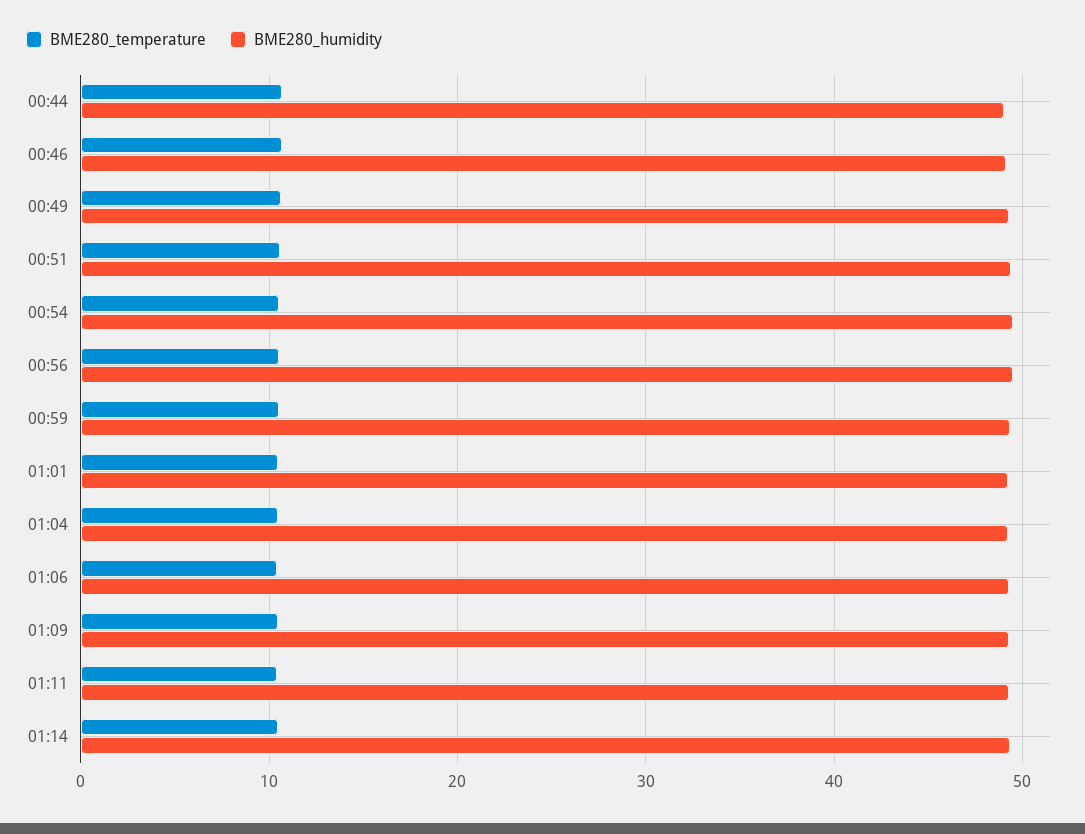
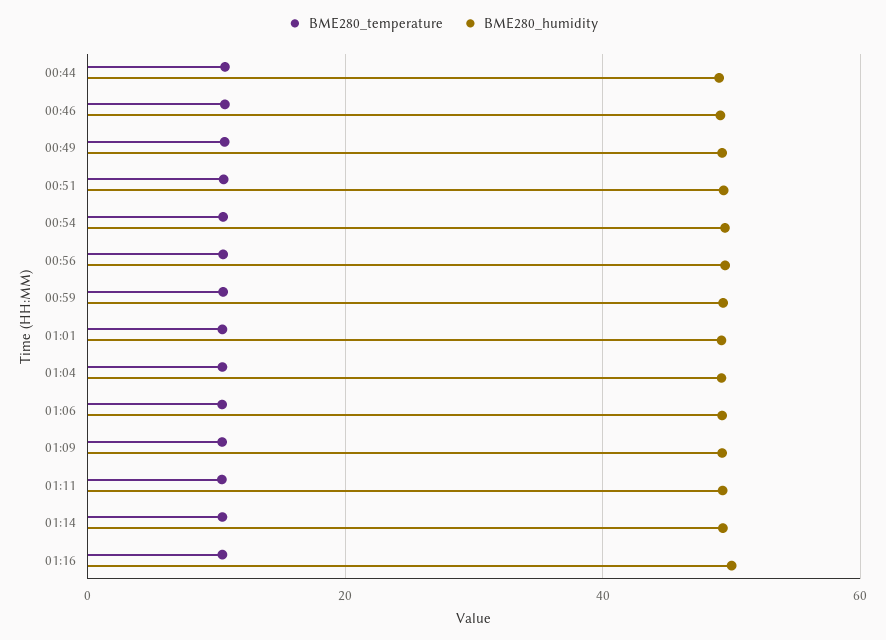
BME280_temperature, 01:16: none -> 10
BME280_humidity, 01:16: none -> 50

